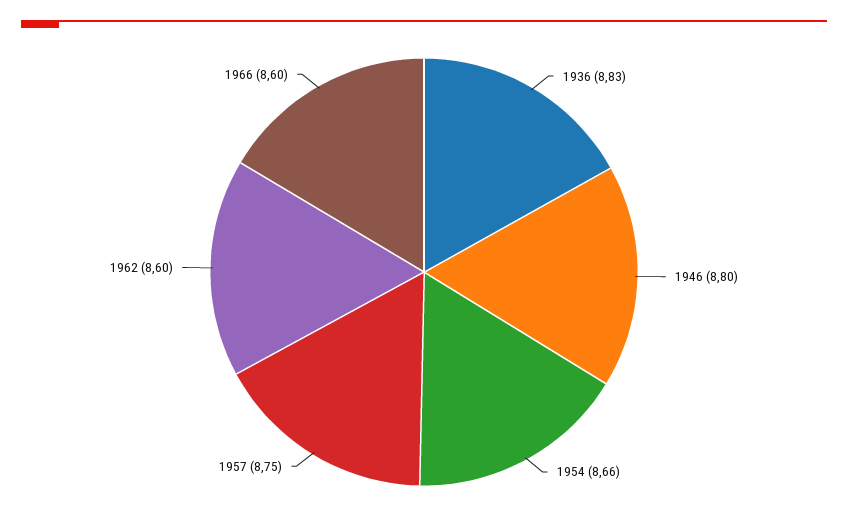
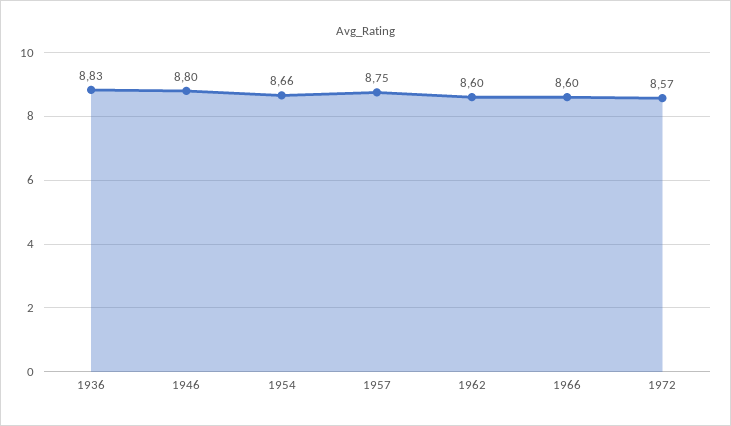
1972: none -> 8.57

